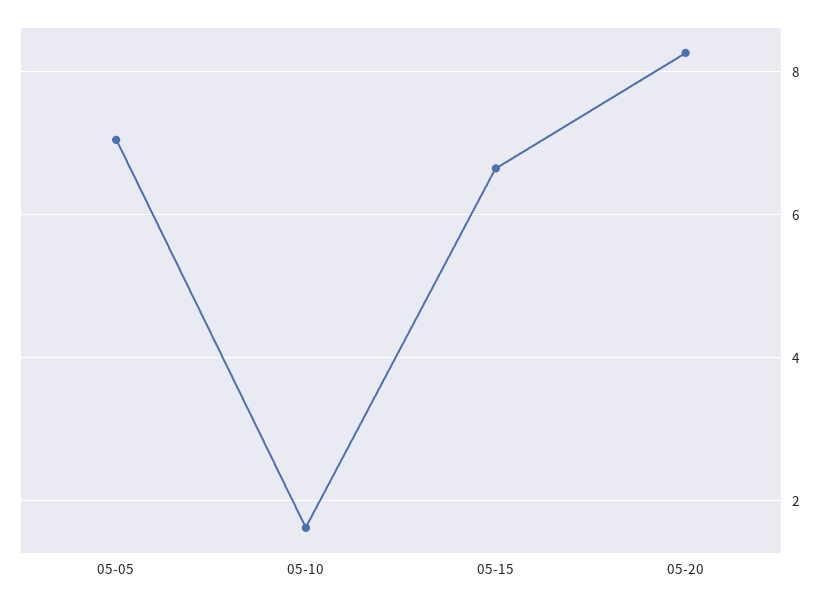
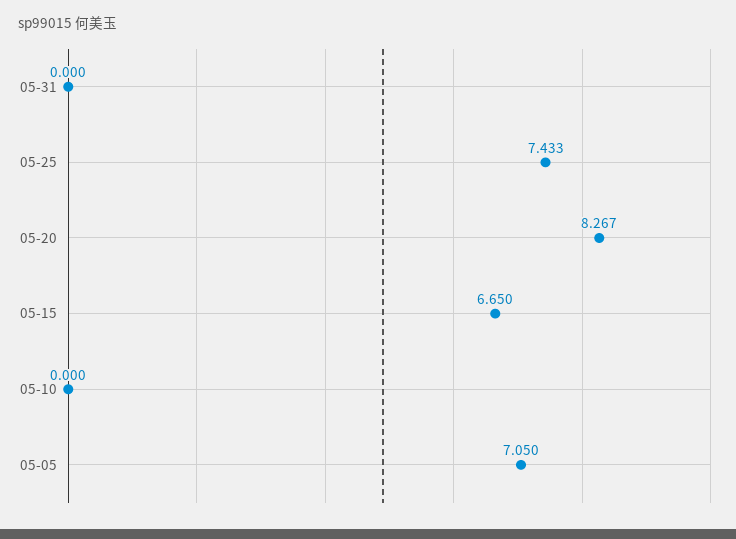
05-10: 1.6 -> 0
05-31: none -> 0
05-25: none -> 7.433

